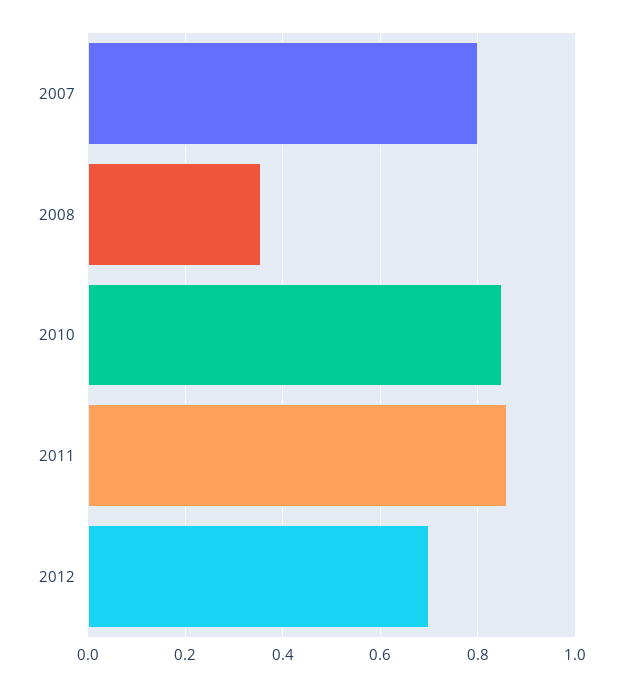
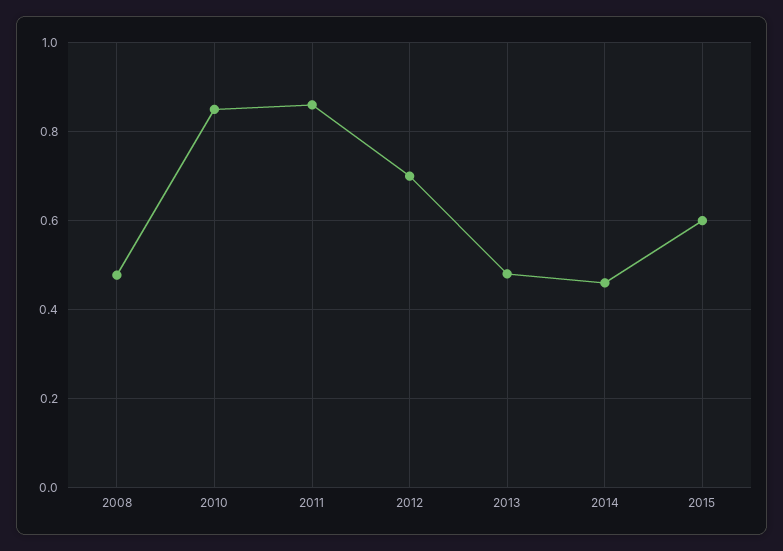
2007: 0.8 -> none
2008: 0.36 -> 0.48
2013: none -> 0.48
2014: none -> 0.46
2015: none -> 0.6

